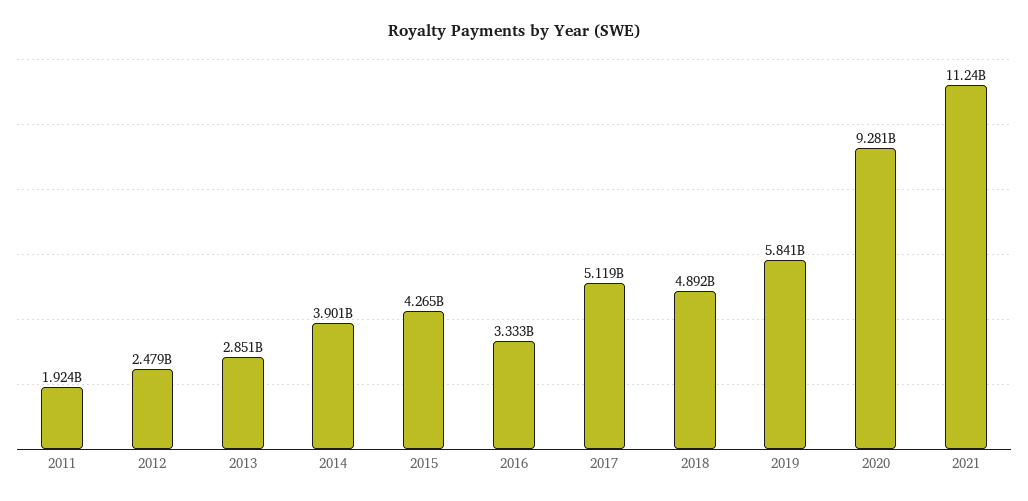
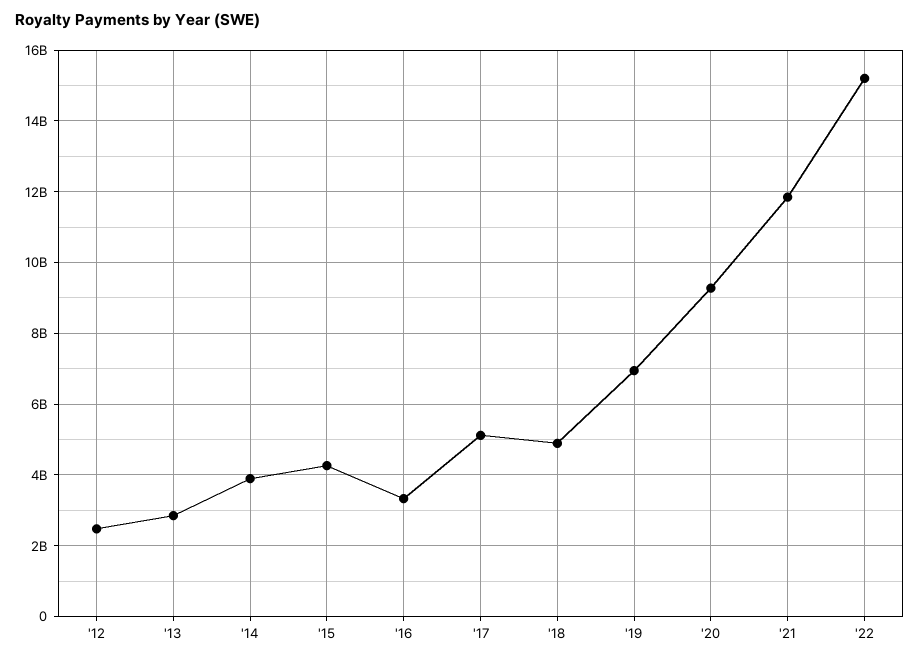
2011: 1924000000 -> none
2019: 5841000000 -> 7000000000
2021: 11240000000 -> 11800000000
'22: none -> 15200000000

